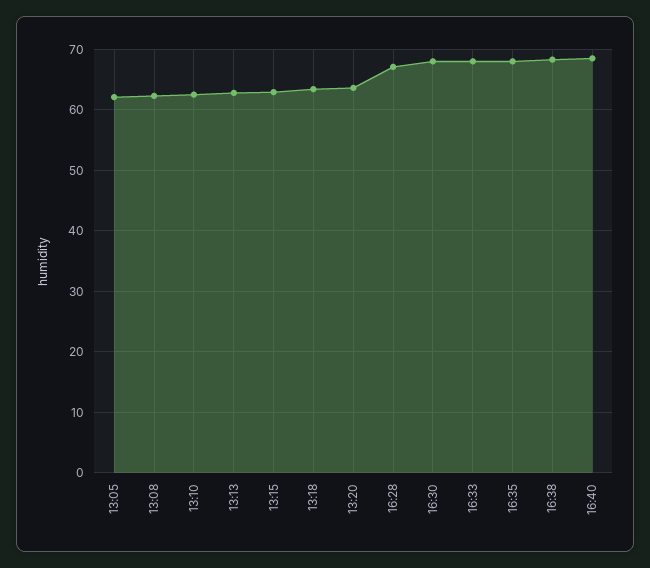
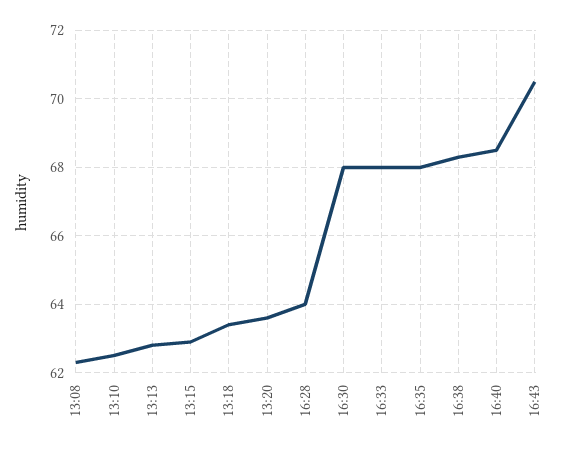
13:05: 62 -> none
16:28: 67 -> 64
16:43: none -> 70.5

